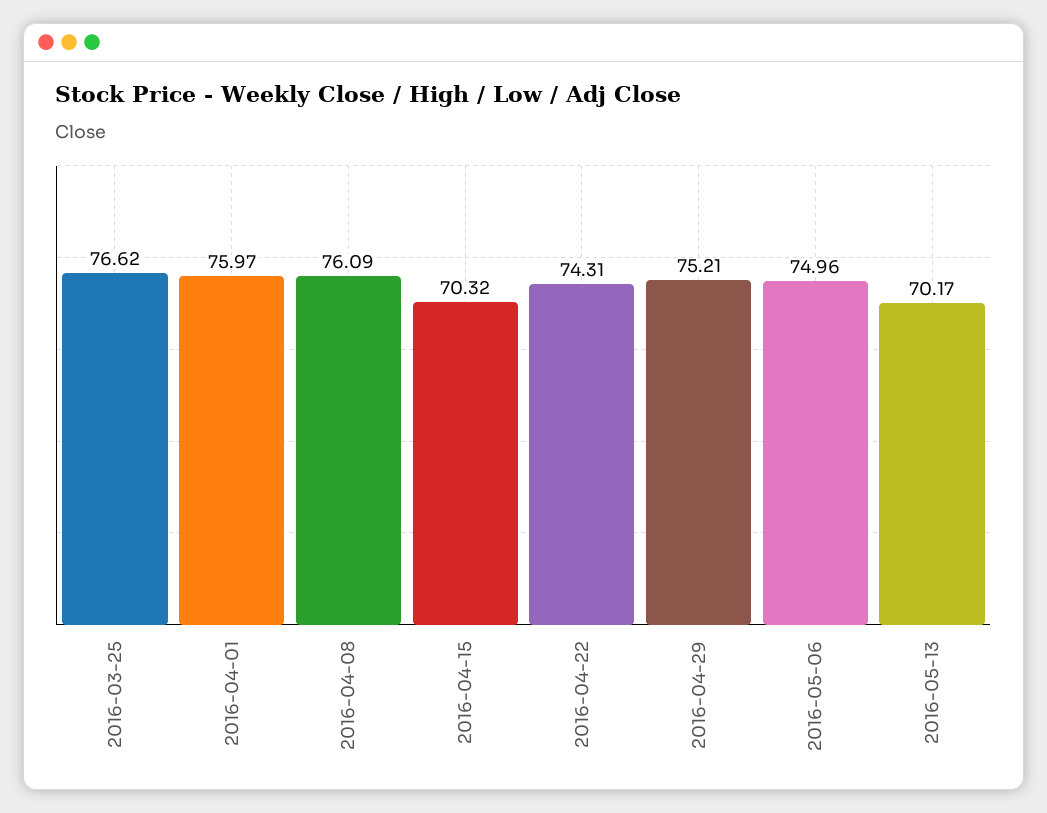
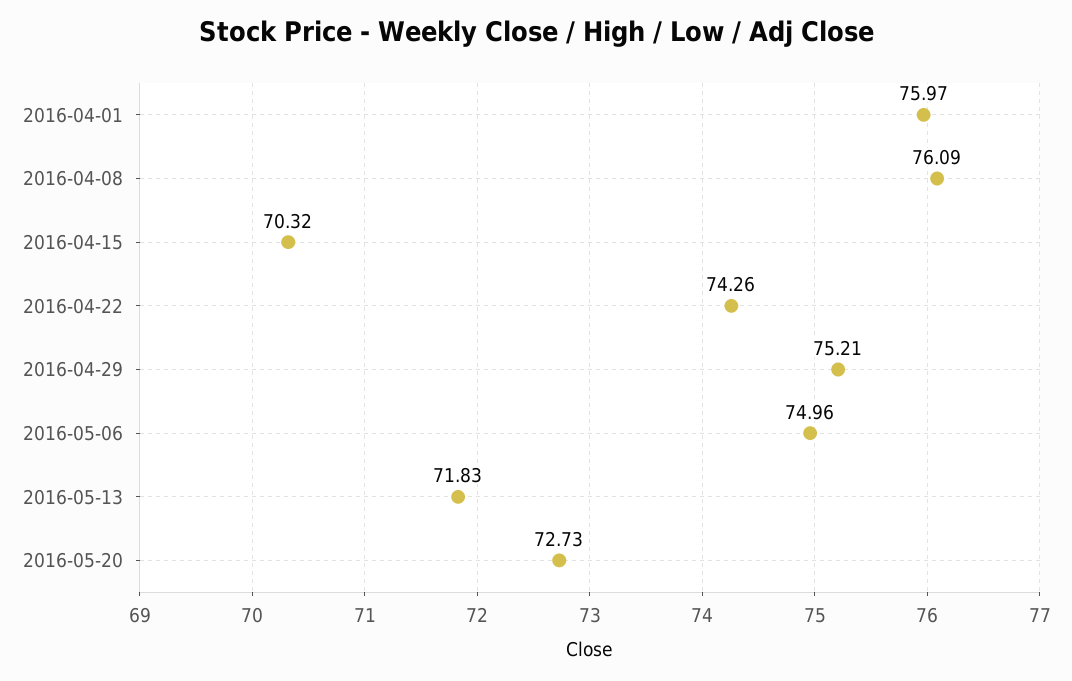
2016-03-25: 76.62 -> none
2016-04-22: 74.31 -> 74.26
2016-05-13: 70.17 -> 71.83
2016-05-20: none -> 72.73

